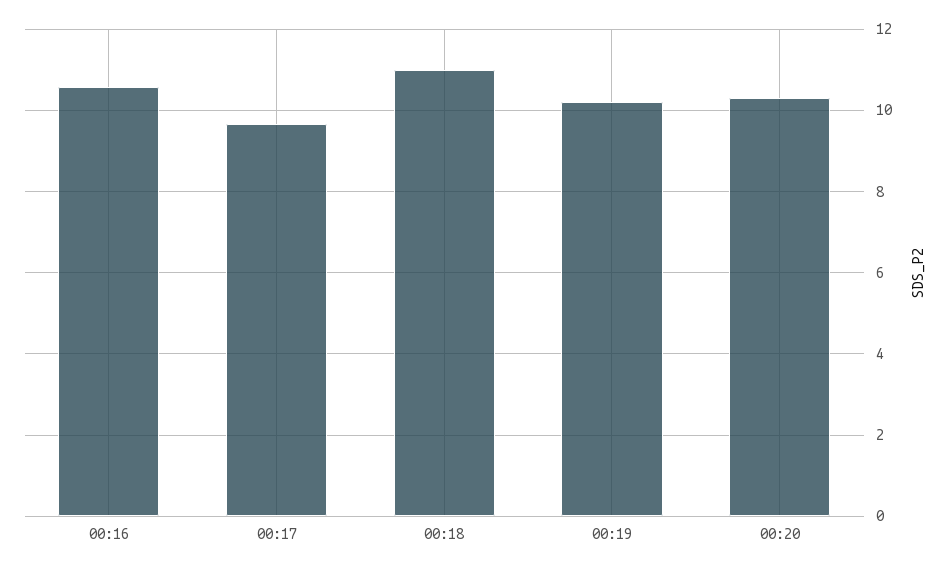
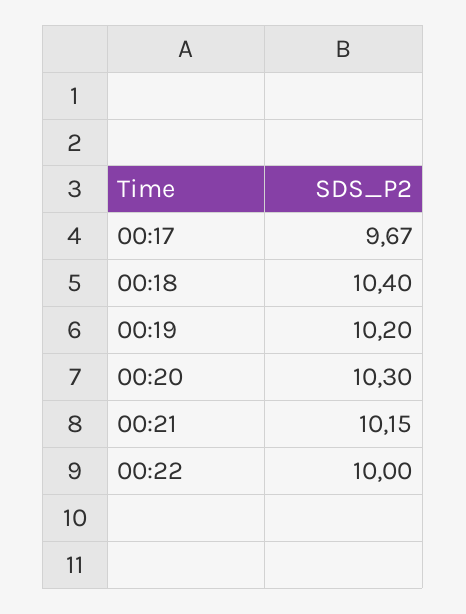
00:16: 10.6 -> none
00:18: 11 -> 10.4
00:21: none -> 10.15
00:22: none -> 10

